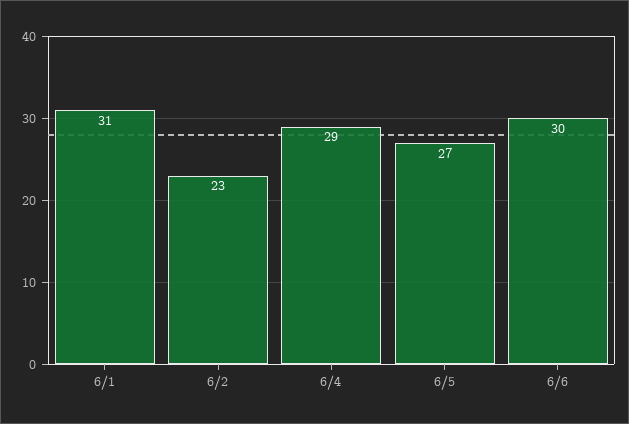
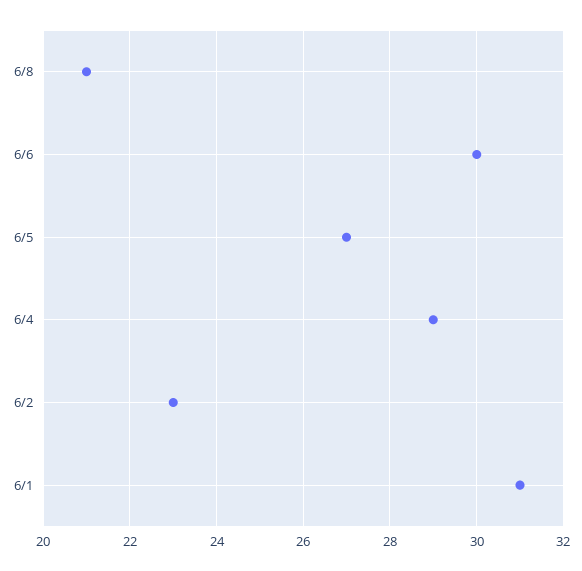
6/8: none -> 21

